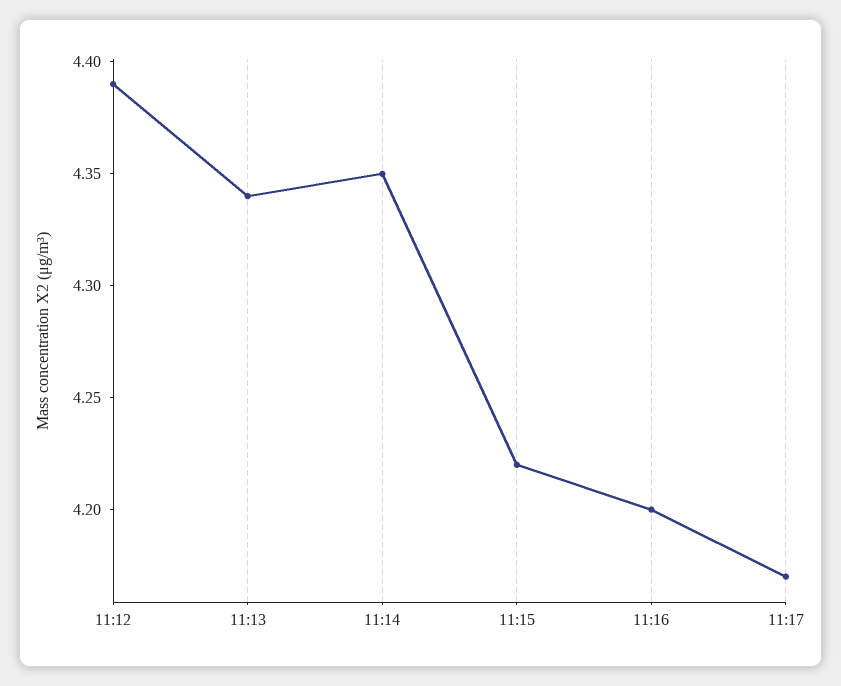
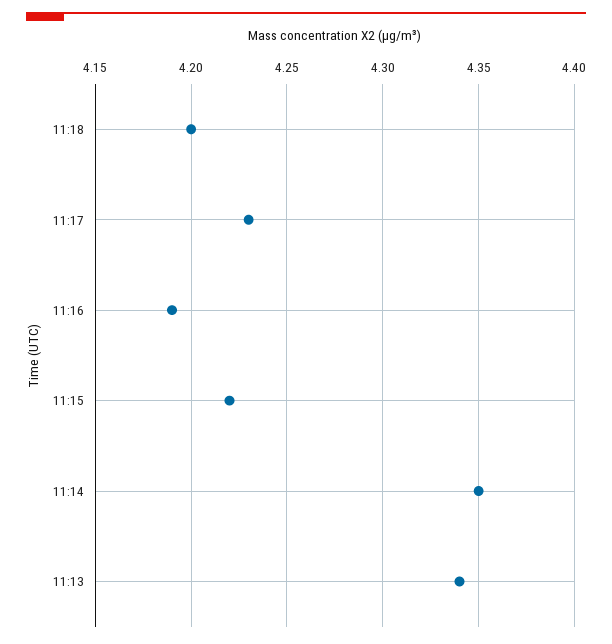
11:12: 4.39 -> none
11:16: 4.2 -> 4.19
11:17: 4.17 -> 4.23
11:18: none -> 4.2

